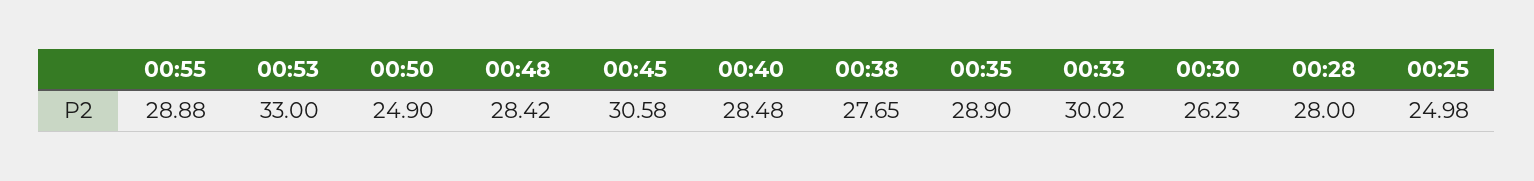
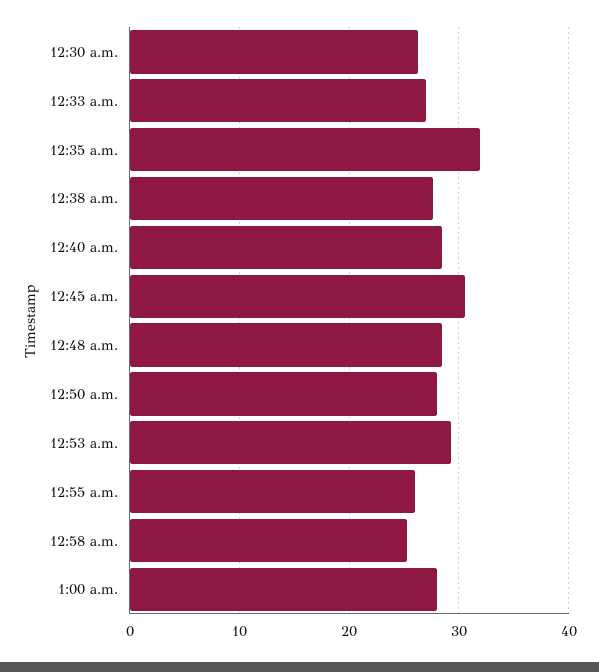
00:55: 28.88 -> 26
00:53: 33 -> 29
00:50: 24.9 -> 28
00:35: 28.9 -> 32
00:33: 30.02 -> 27
00:28: 28 -> none
00:25: 24.98 -> none
12:58 a.m.: none -> 25
1:00 a.m.: none -> 28

